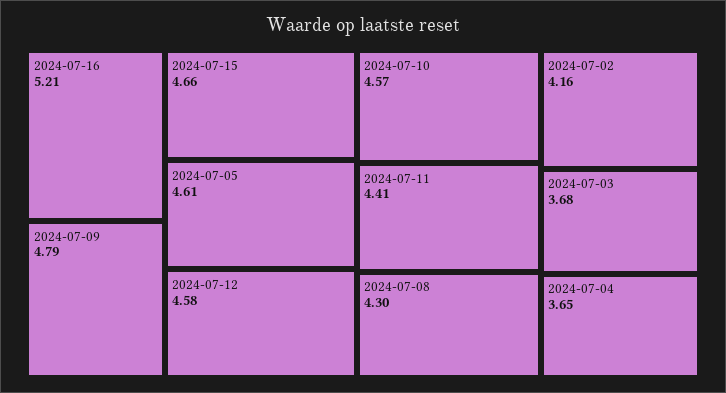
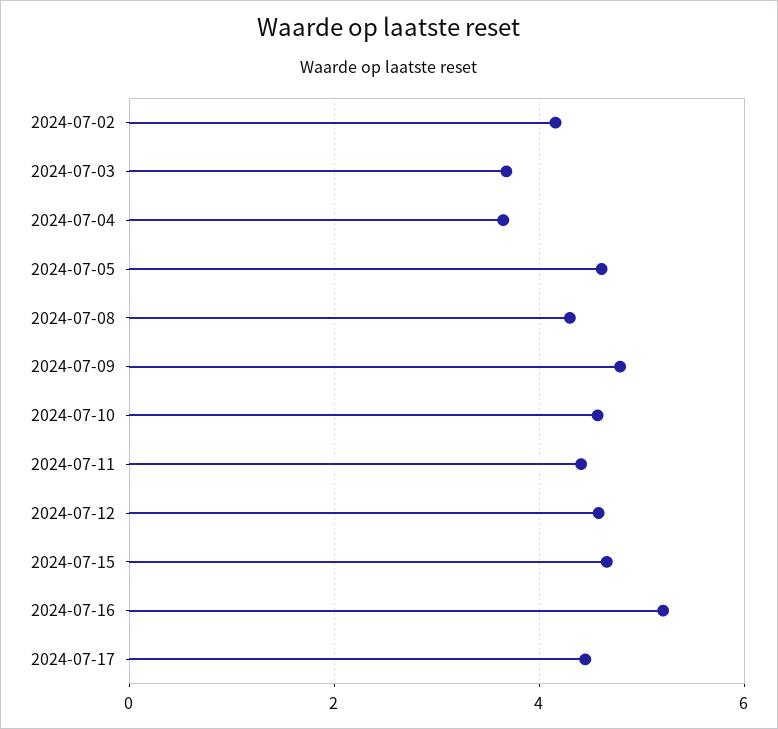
2024-07-17: none -> 4.4

